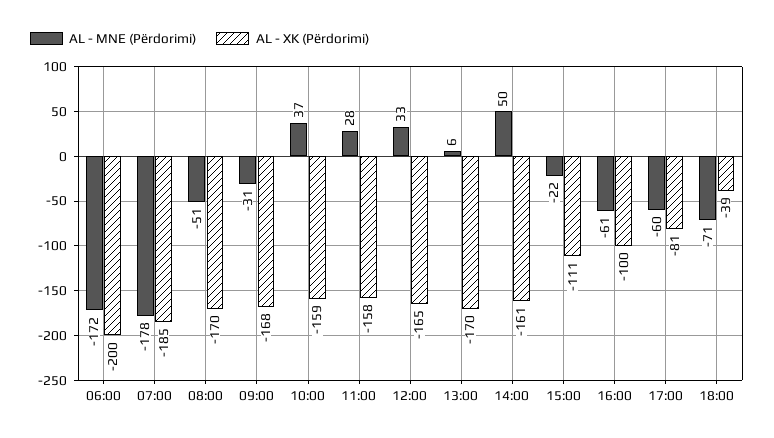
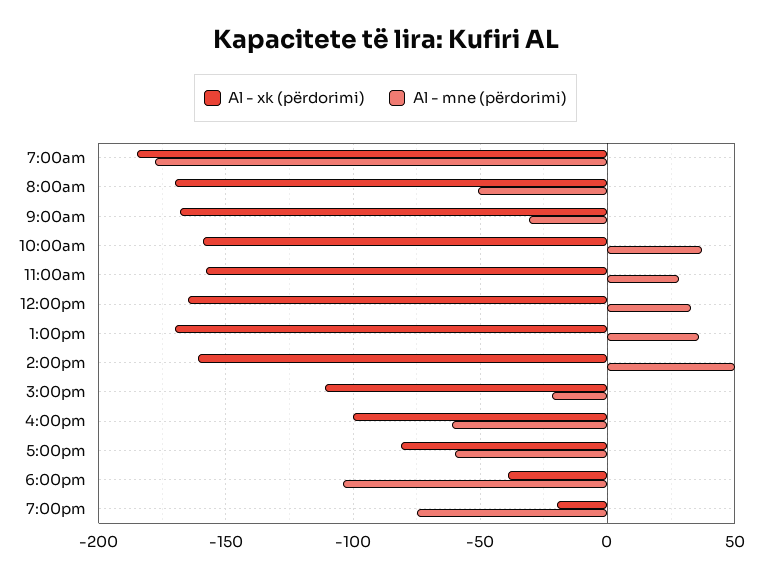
AL - MNE (Përdorimi), 06:00: -172 -> none
AL - XK (Përdorimi), 06:00: -200 -> none
AL - MNE (Përdorimi), 13:00: 6 -> 35
AL - MNE (Përdorimi), 18:00: -71 -> -105
AL - XK (Përdorimi), 7:00pm: none -> -20
AL - MNE (Përdorimi), 7:00pm: none -> -75

